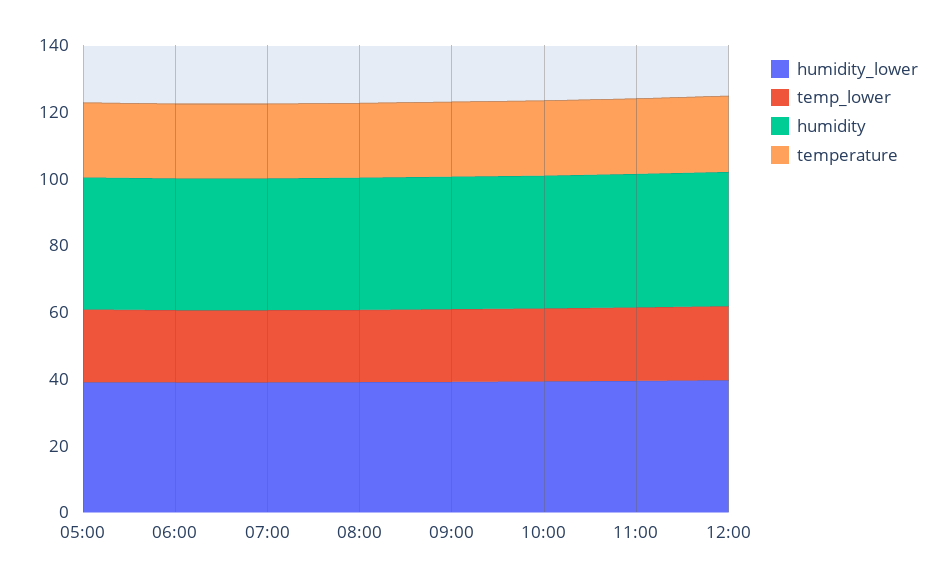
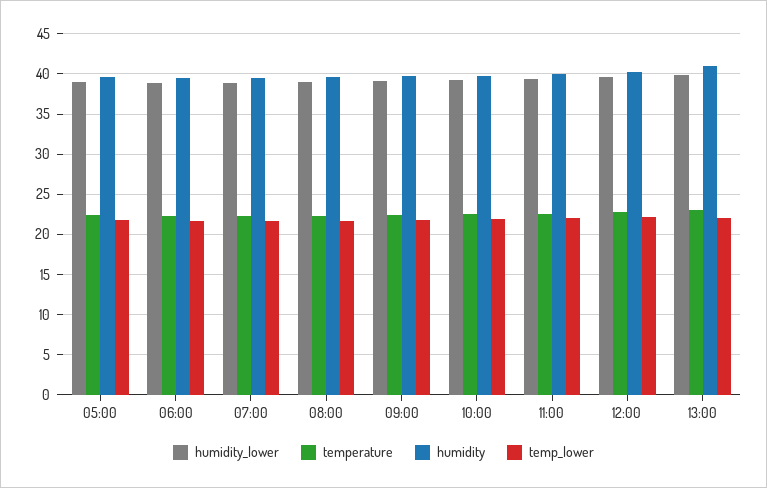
humidity_lower, 13:00: none -> 40
temperature, 13:00: none -> 23
humidity, 13:00: none -> 41
temp_lower, 13:00: none -> 22

